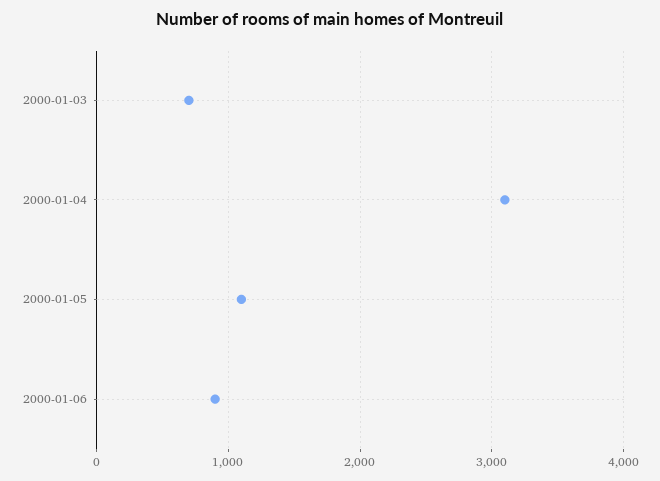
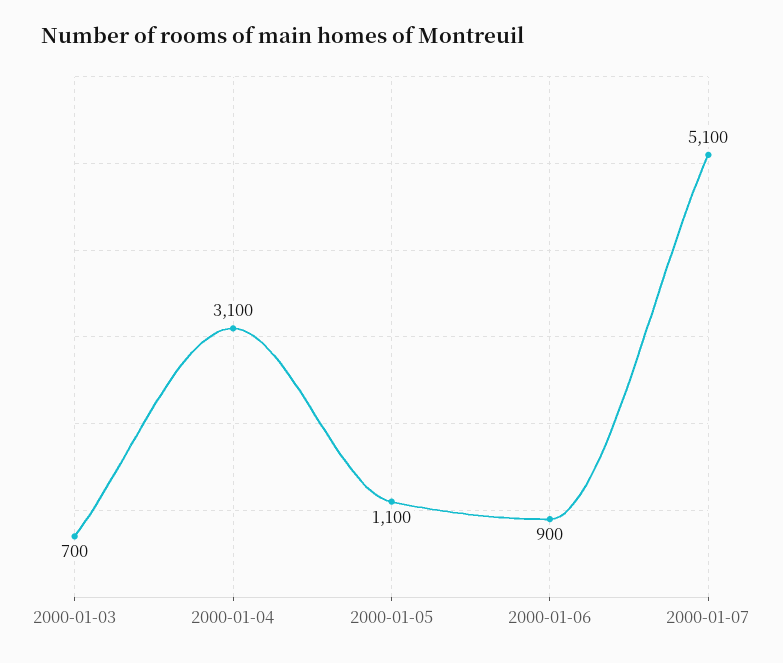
2000-01-07: none -> 5100

